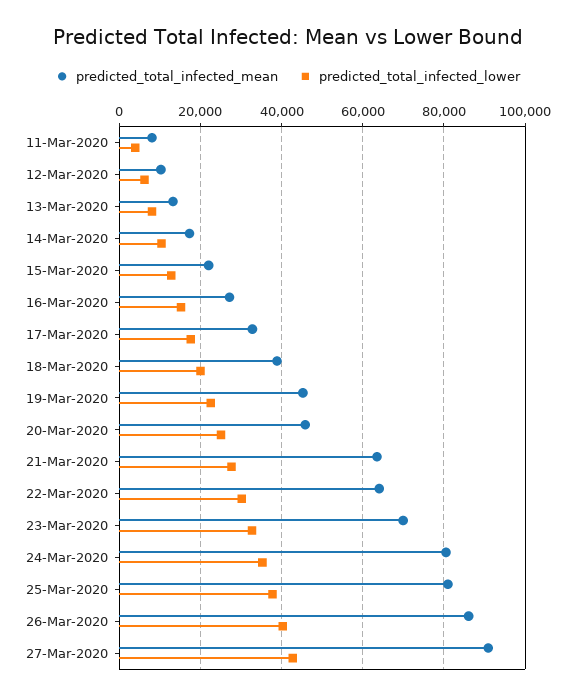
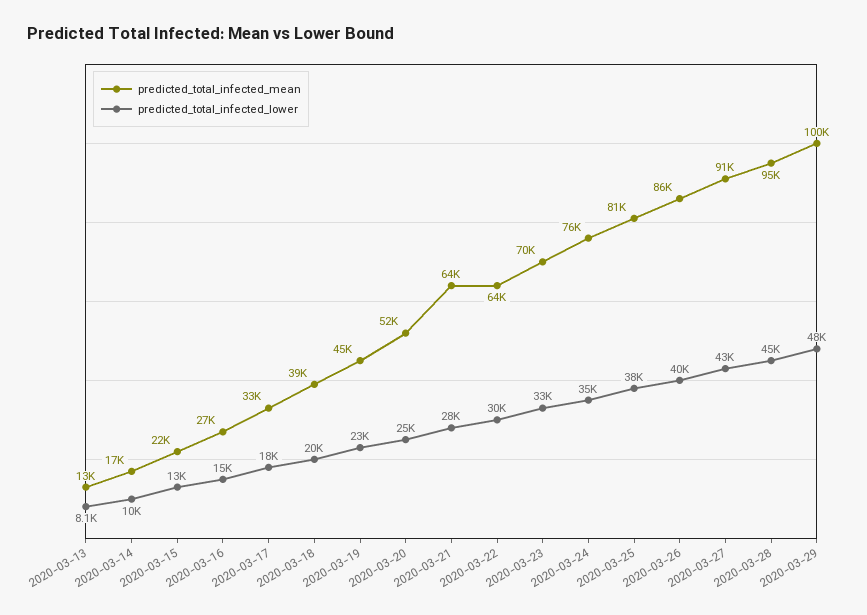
predicted_total_infected_mean, 11-Mar-2020: 8000 -> none
predicted_total_infected_lower, 11-Mar-2020: 4000 -> none
predicted_total_infected_mean, 12-Mar-2020: 10000 -> none
predicted_total_infected_lower, 12-Mar-2020: 6000 -> none
predicted_total_infected_mean, 20-Mar-2020: 46000 -> 52000
predicted_total_infected_mean, 24-Mar-2020: 80000 -> 76000
predicted_total_infected_mean, 2020-03-28: none -> 95000
predicted_total_infected_lower, 2020-03-28: none -> 45000
predicted_total_infected_mean, 2020-03-29: none -> 100000
predicted_total_infected_lower, 2020-03-29: none -> 48000

